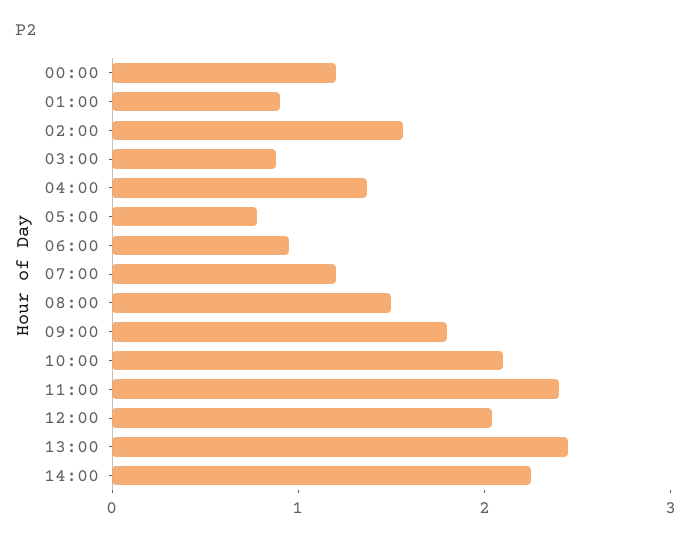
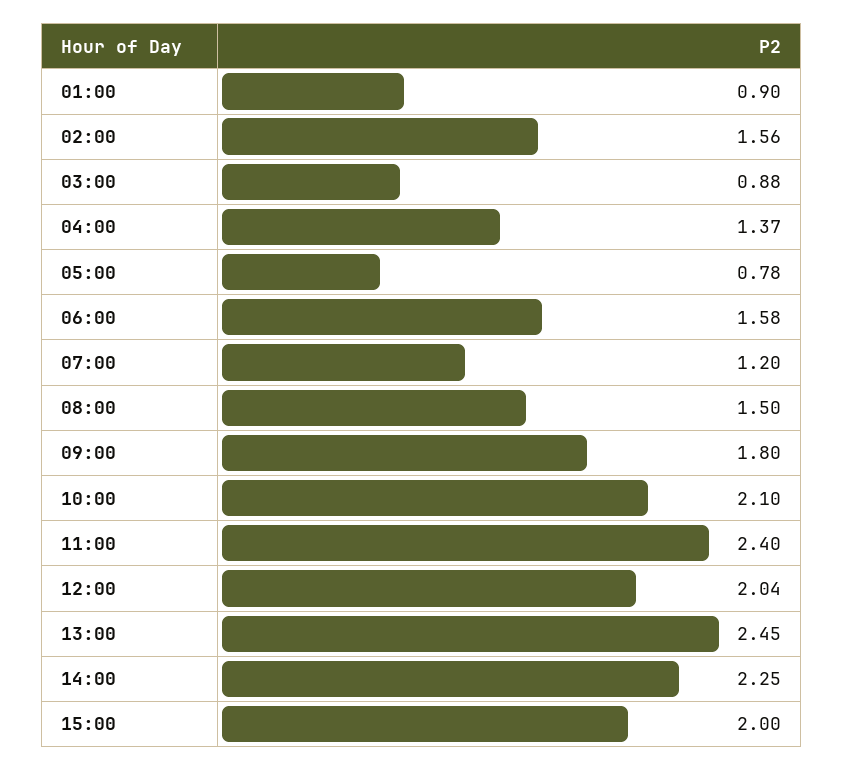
00:00: 1.2 -> none
06:00: 1 -> 1.58
15:00: none -> 2

